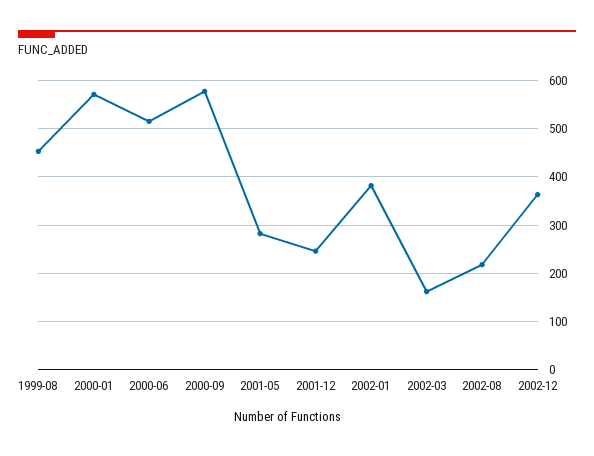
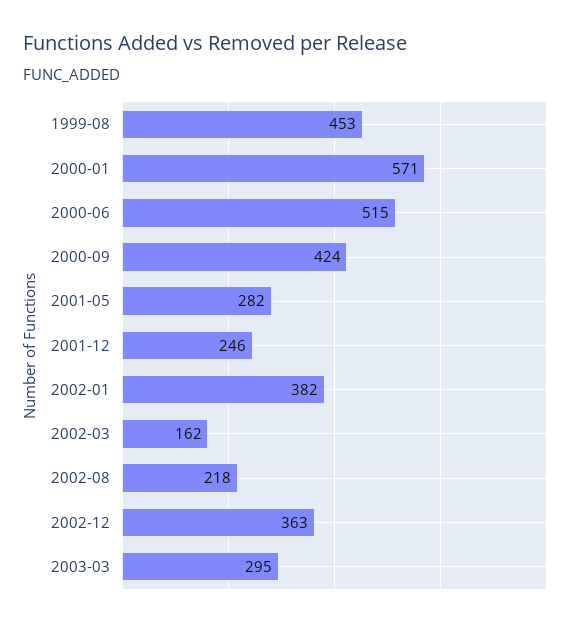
2000-09: 580 -> 424
2003-03: none -> 295

